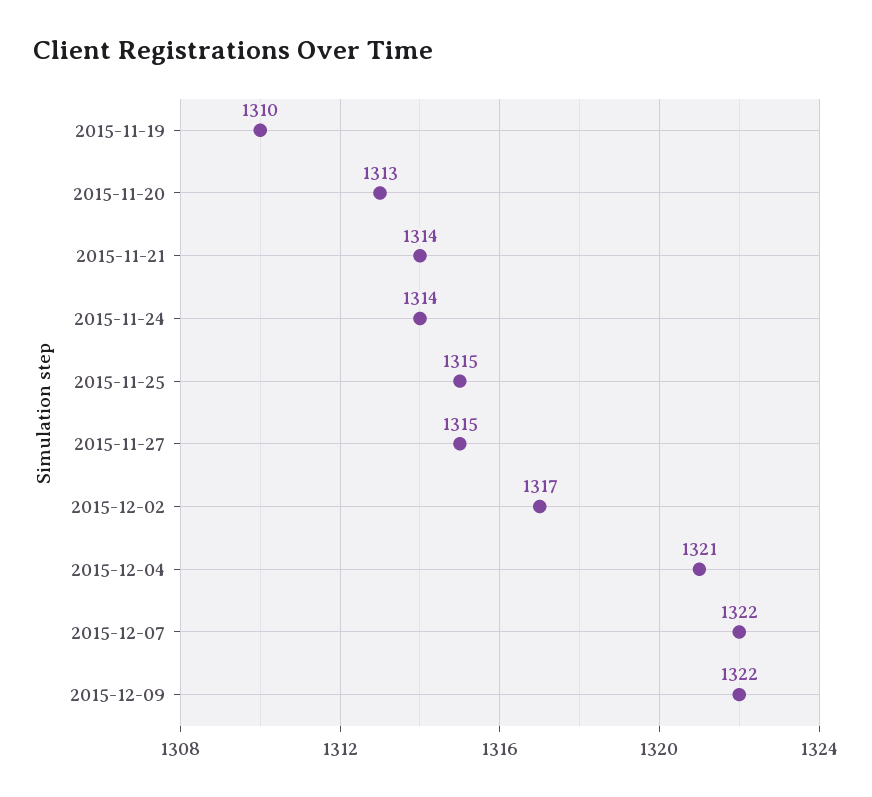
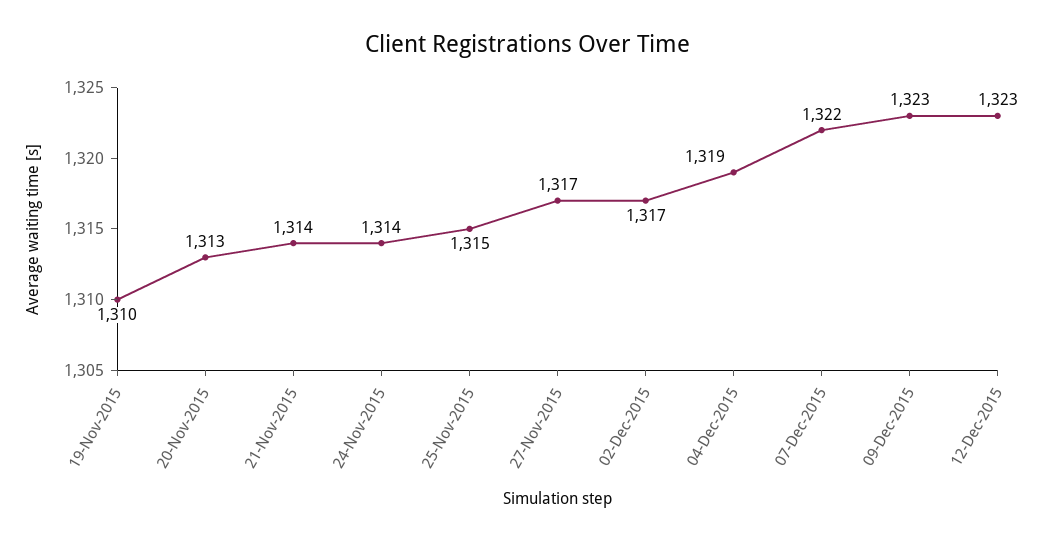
2015-11-27: 1315 -> 1317
2015-12-04: 1321 -> 1319
2015-12-09: 1322 -> 1323
12-Dec-2015: none -> 1323

